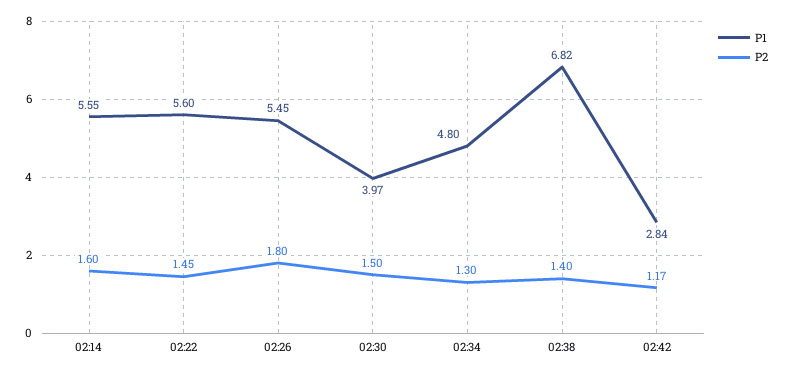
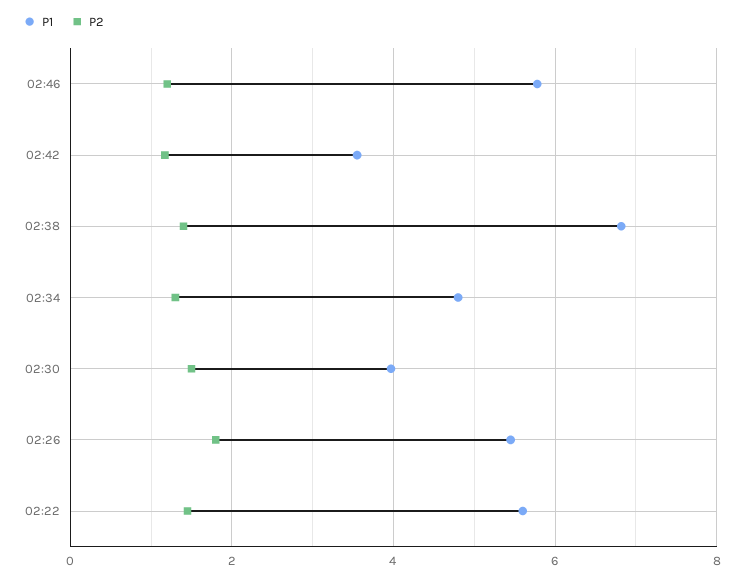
P1, 02:14: 5.55 -> none
P2, 02:14: 1.6 -> none
P1, 02:42: 2.84 -> 3.6
P1, 02:46: none -> 5.8
P2, 02:46: none -> 1.2

